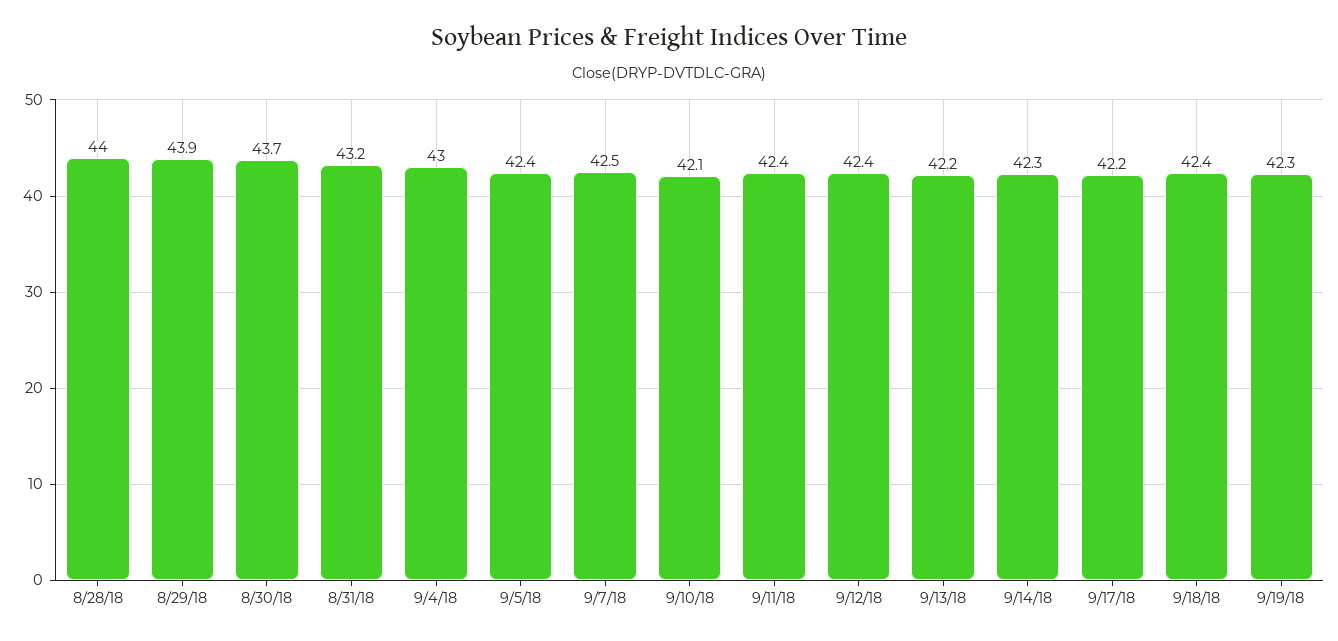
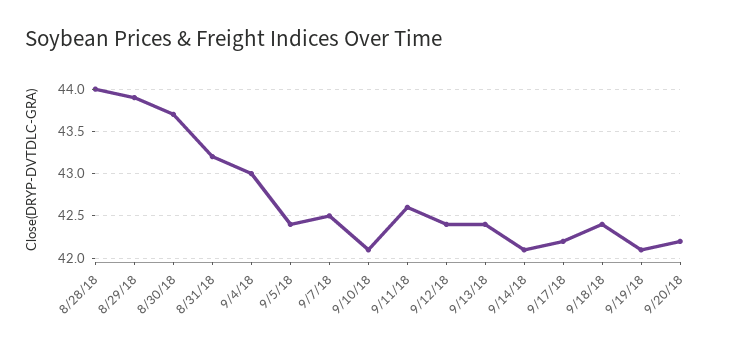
9/11/18: 42.4 -> 42.6
9/13/18: 42.2 -> 42.4
9/14/18: 42.3 -> 42.1
9/19/18: 42.3 -> 42.1
9/20/18: none -> 42.2

